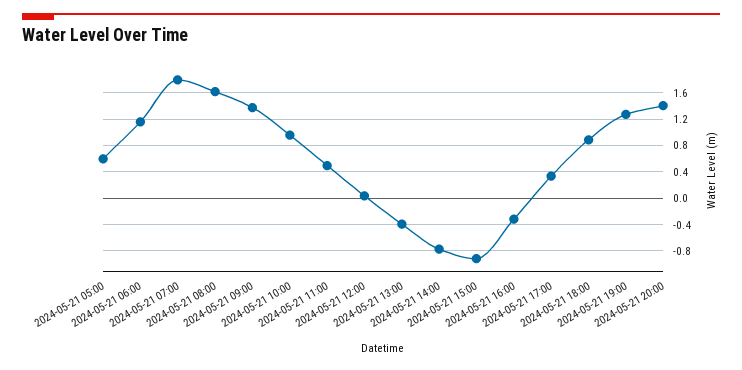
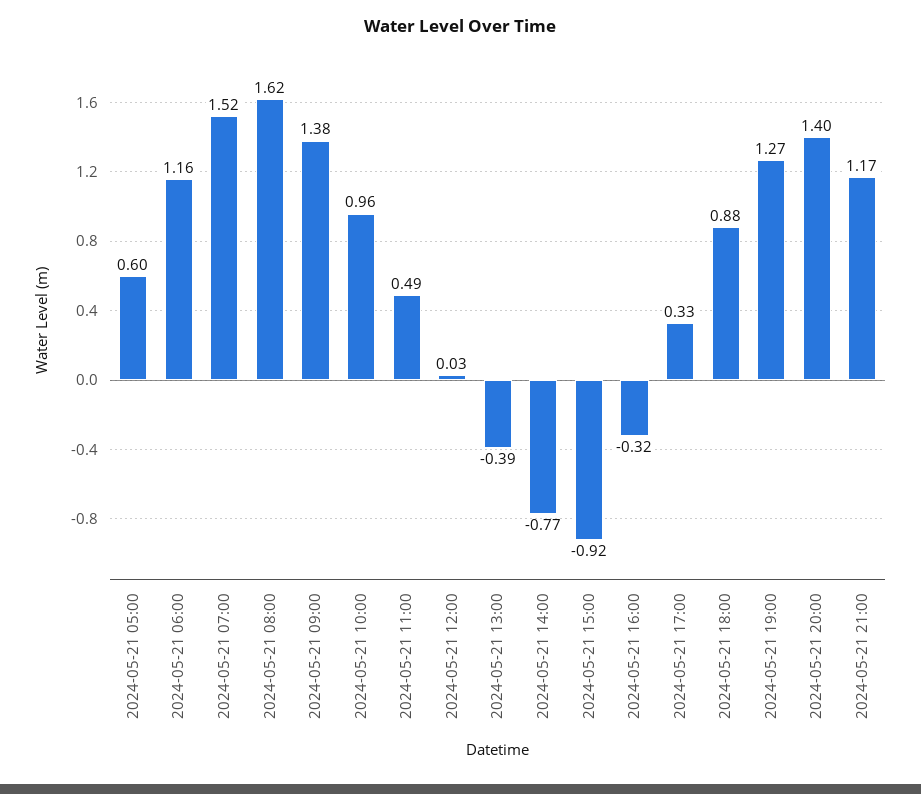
2024-05-21 07:00: 1.8 -> 1.52
2024-05-21 21:00: none -> 1.17

